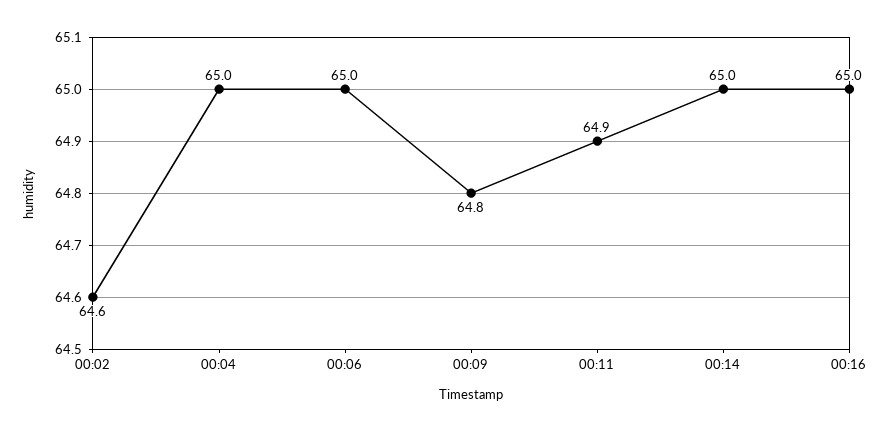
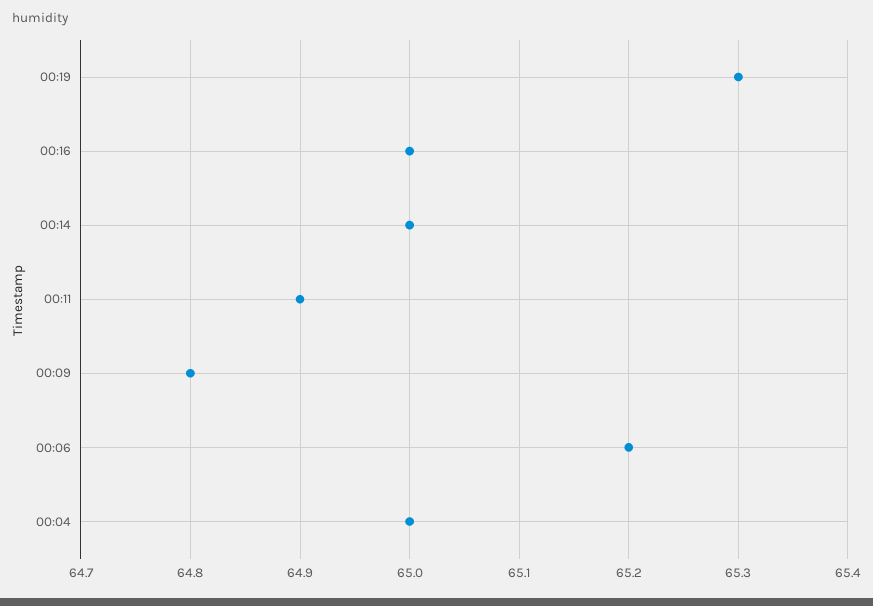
00:02: 64.6 -> none
00:06: 65 -> 65.2
00:19: none -> 65.3

